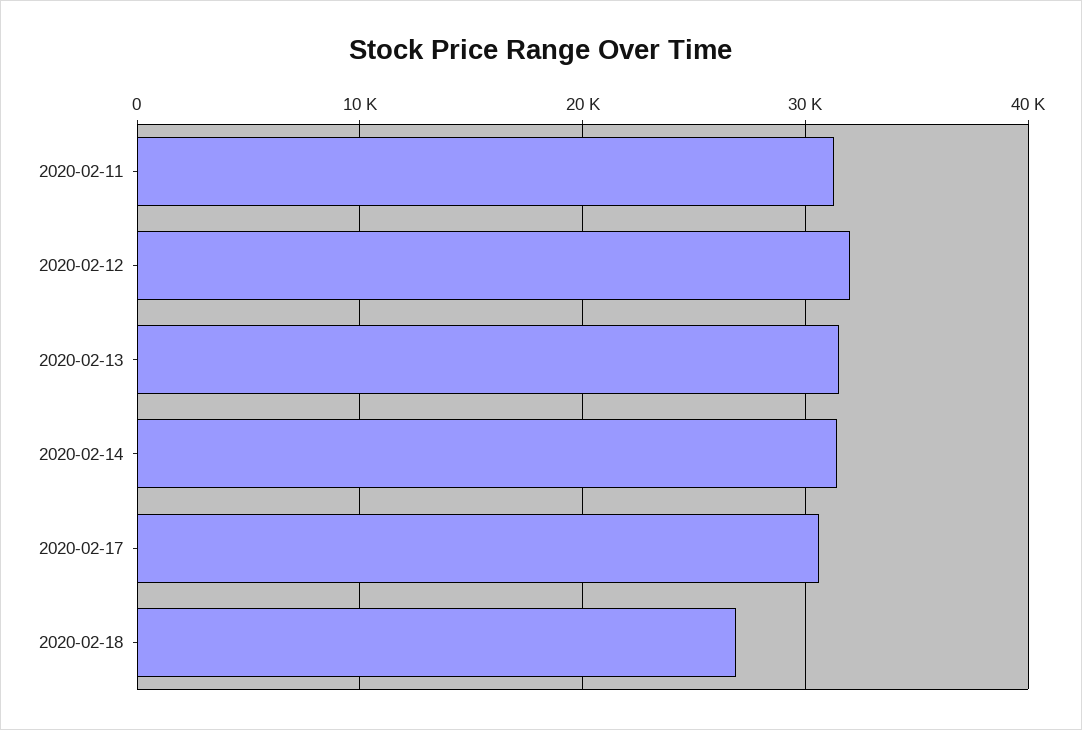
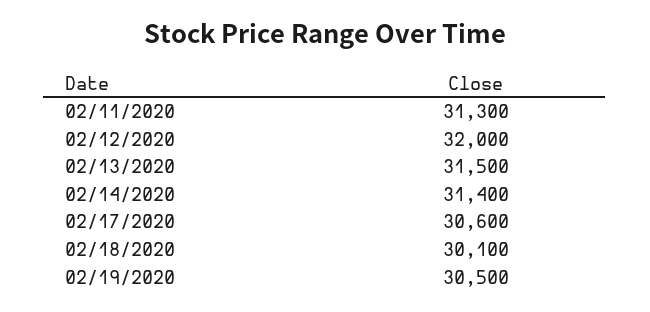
2020-02-18: 27000 -> 30100
02/19/2020: none -> 30500

